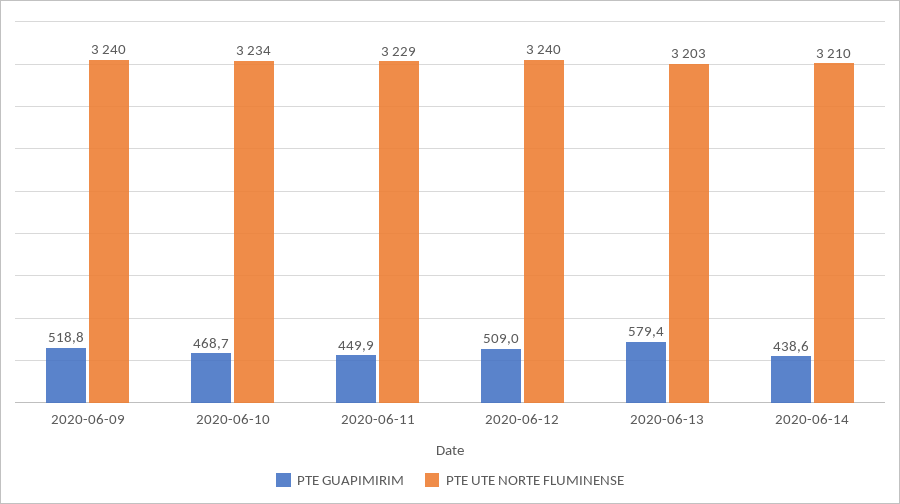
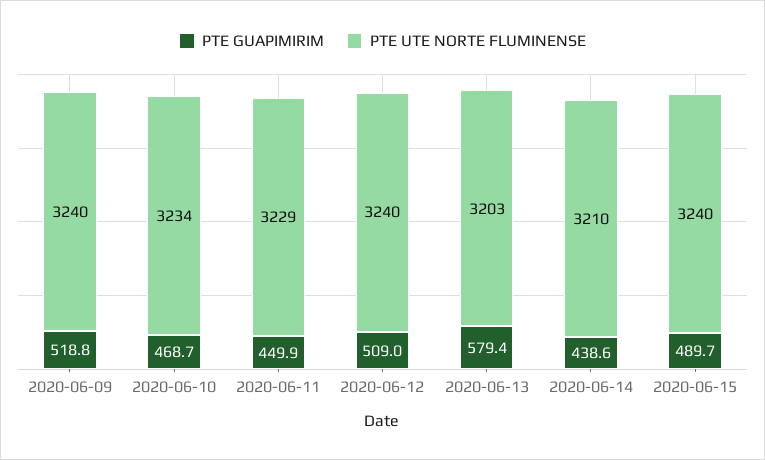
PTE GUAPIMIRIM, 2020-06-15: none -> 489.7
PTE UTE NORTE FLUMINENSE, 2020-06-15: none -> 3240

